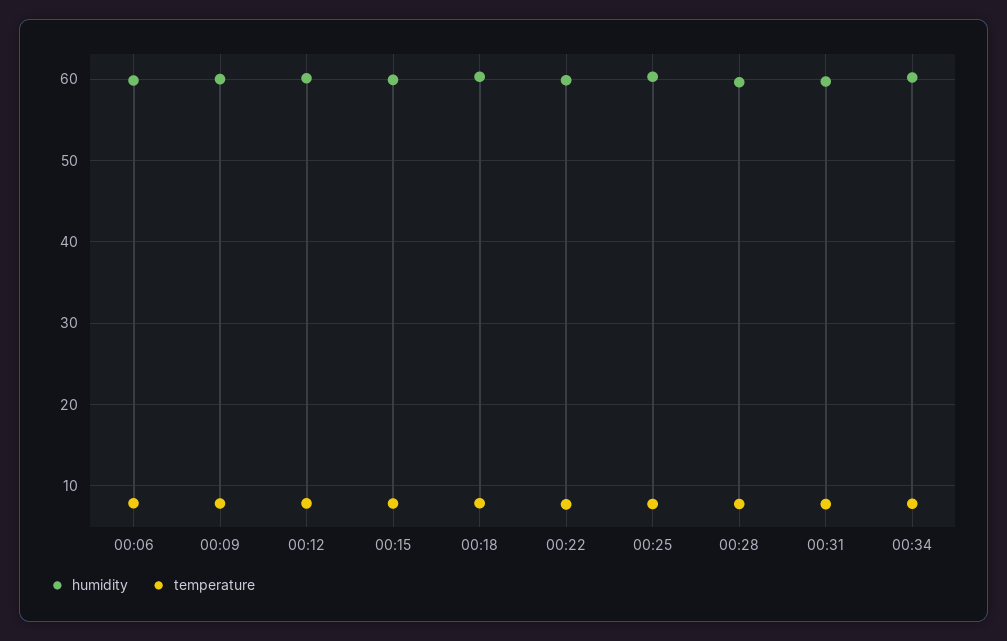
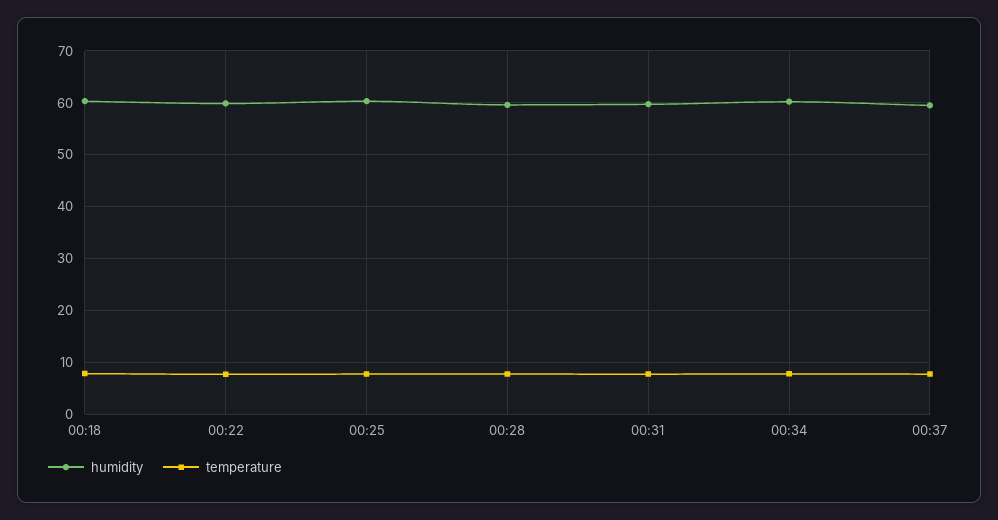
humidity, 00:06: 60 -> none
temperature, 00:06: 8 -> none
humidity, 00:09: 60 -> none
temperature, 00:09: 8 -> none
humidity, 00:12: 60 -> none
temperature, 00:12: 8 -> none
humidity, 00:15: 60 -> none
temperature, 00:15: 8 -> none
humidity, 00:37: none -> 60
temperature, 00:37: none -> 8

